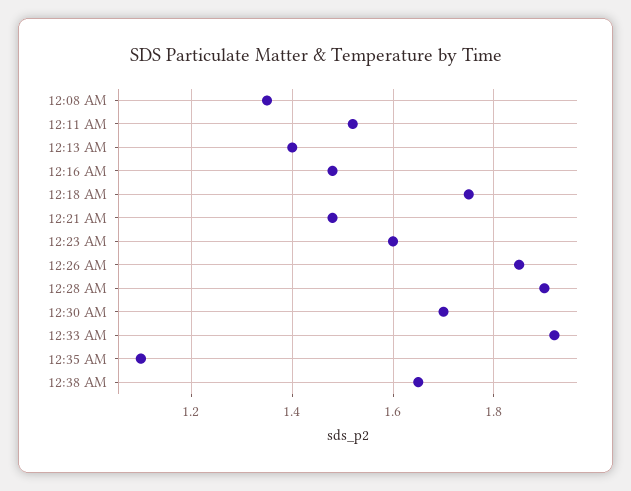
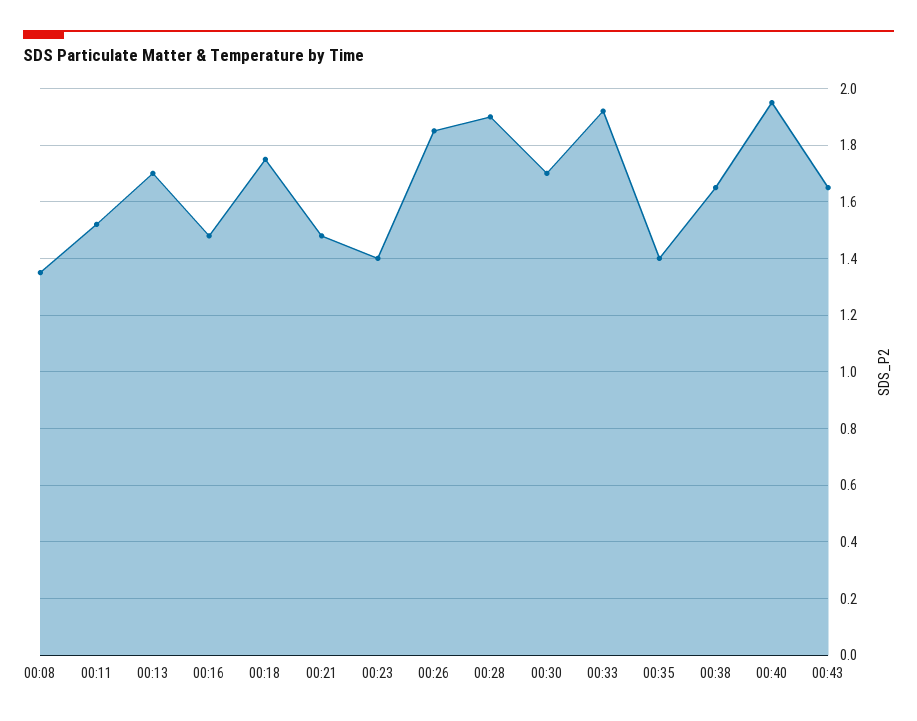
12:13 AM: 1.4 -> 1.7
12:23 AM: 1.6 -> 1.4
12:35 AM: 1.1 -> 1.4
00:40: none -> 1.95
00:43: none -> 1.65

